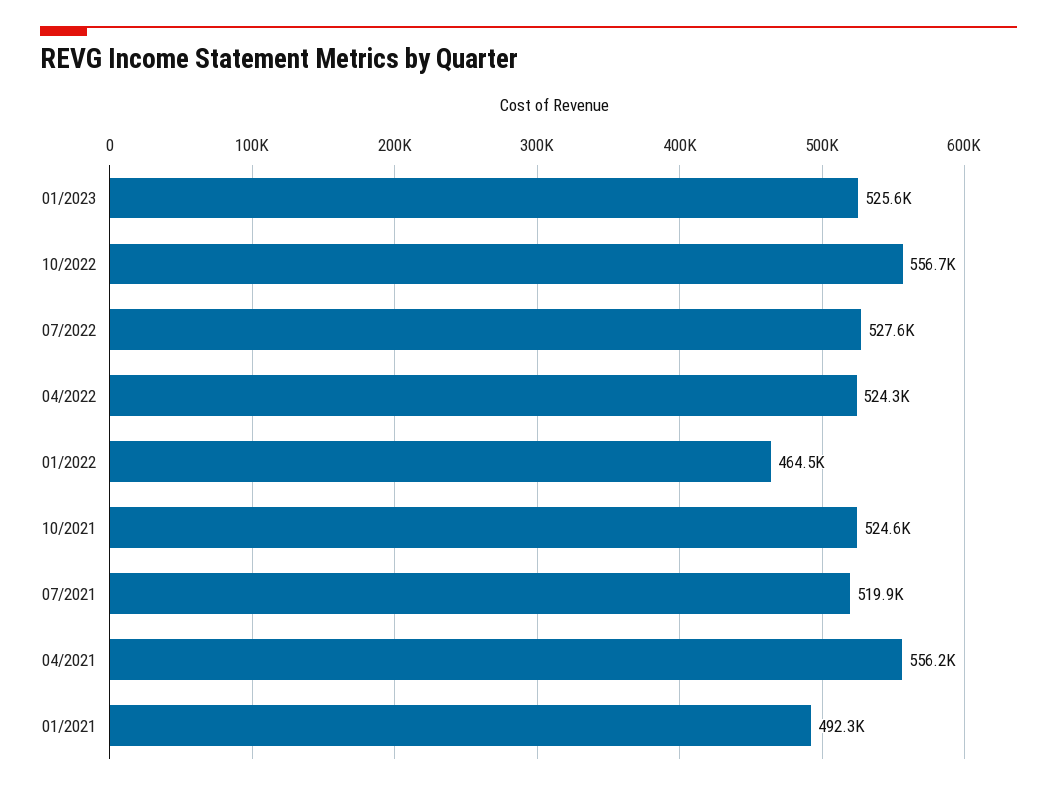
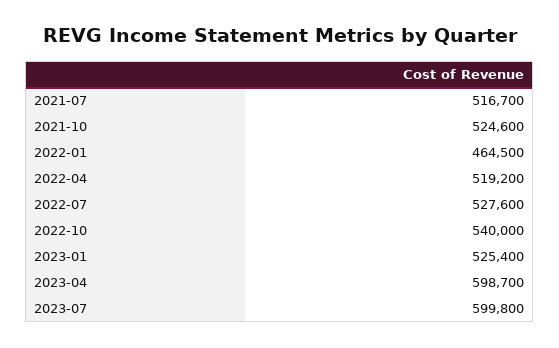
01/2023: 525600 -> 525400
10/2022: 556700 -> 540000
04/2022: 524300 -> 519200
07/2021: 519900 -> 516700
04/2021: 556200 -> none
01/2021: 492300 -> none
2023-04: none -> 598700
2023-07: none -> 599800

